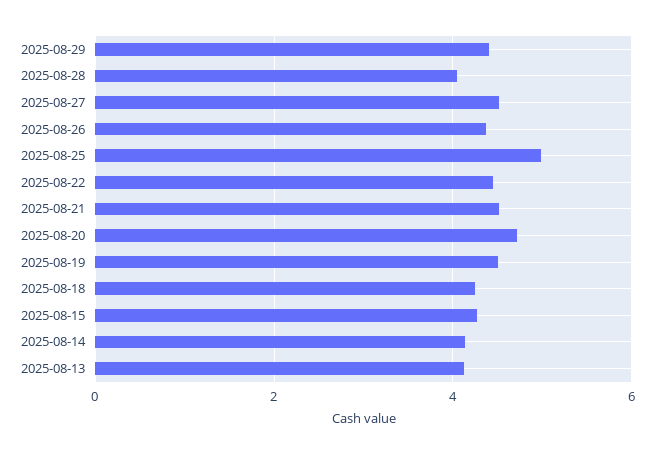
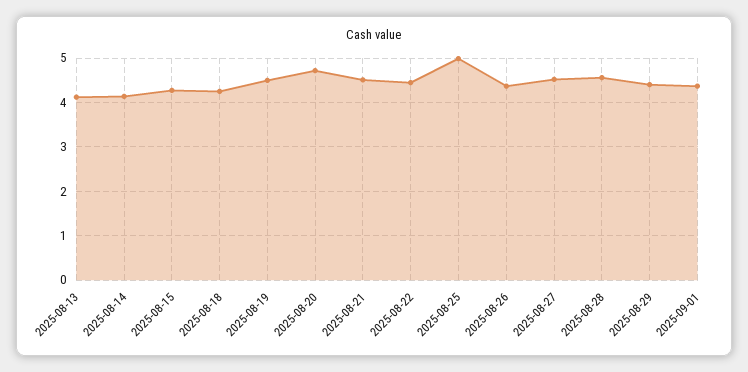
2025-08-28: 4 -> 4.6
2025-09-01: none -> 4.4

